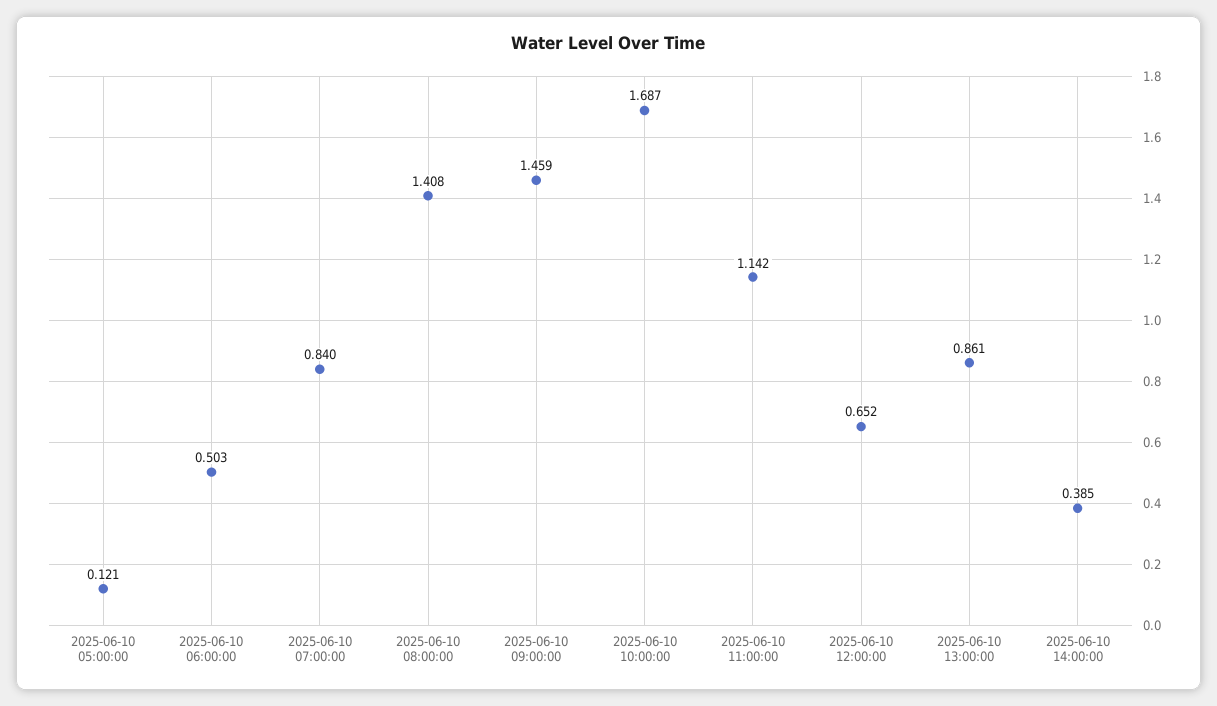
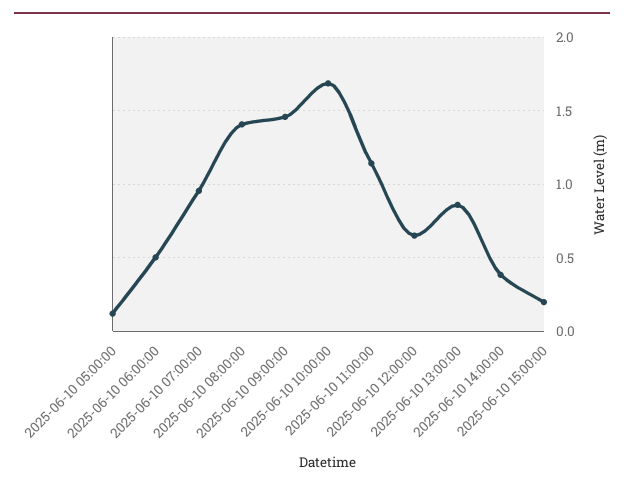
2025-06-10 07:00:00: 0.84 -> 0.95
2025-06-10 15:00:00: none -> 0.2

